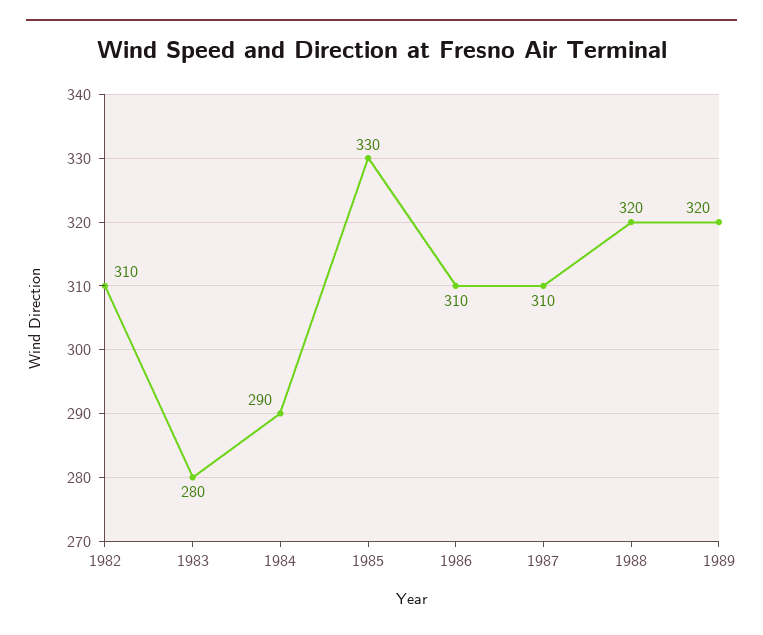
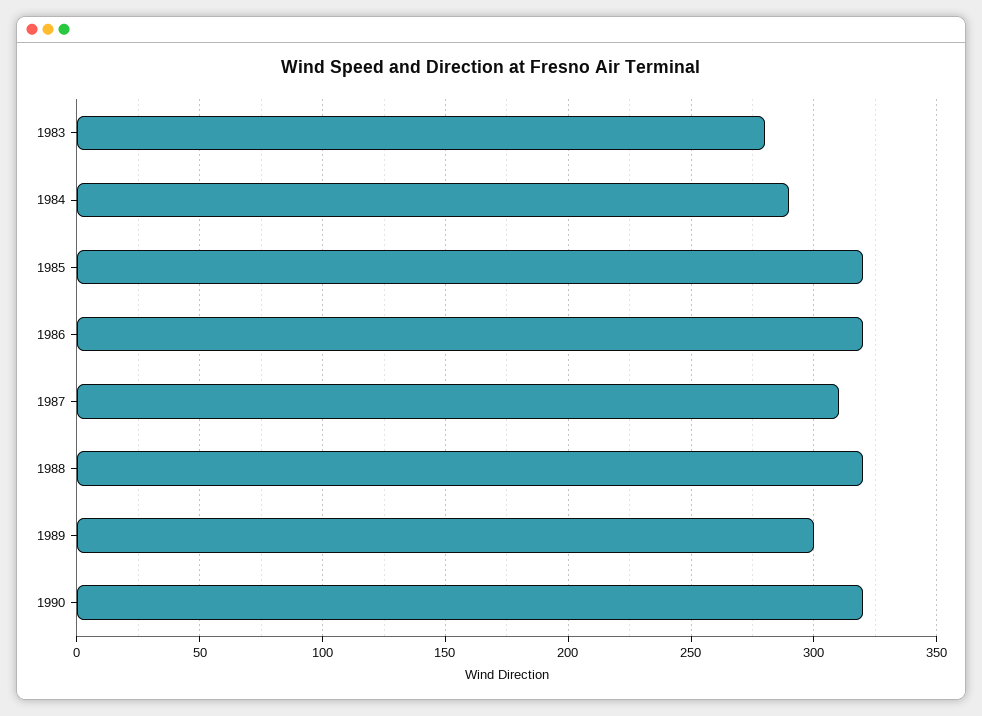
1982: 310 -> none
1985: 330 -> 320
1986: 310 -> 320
1989: 320 -> 300
1990: none -> 320

